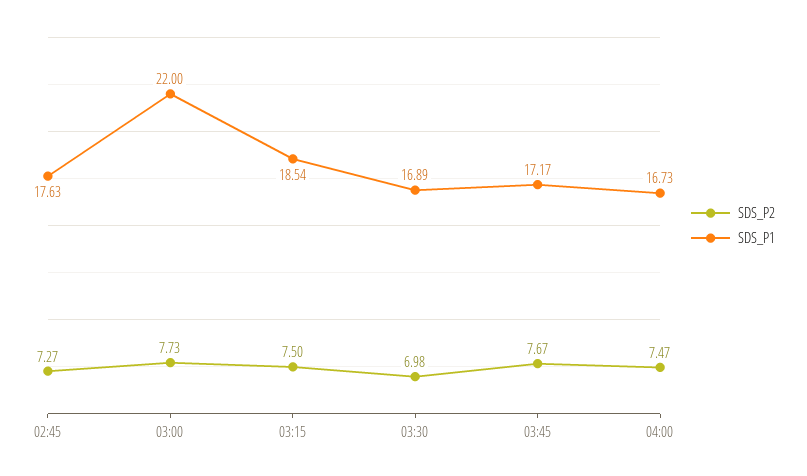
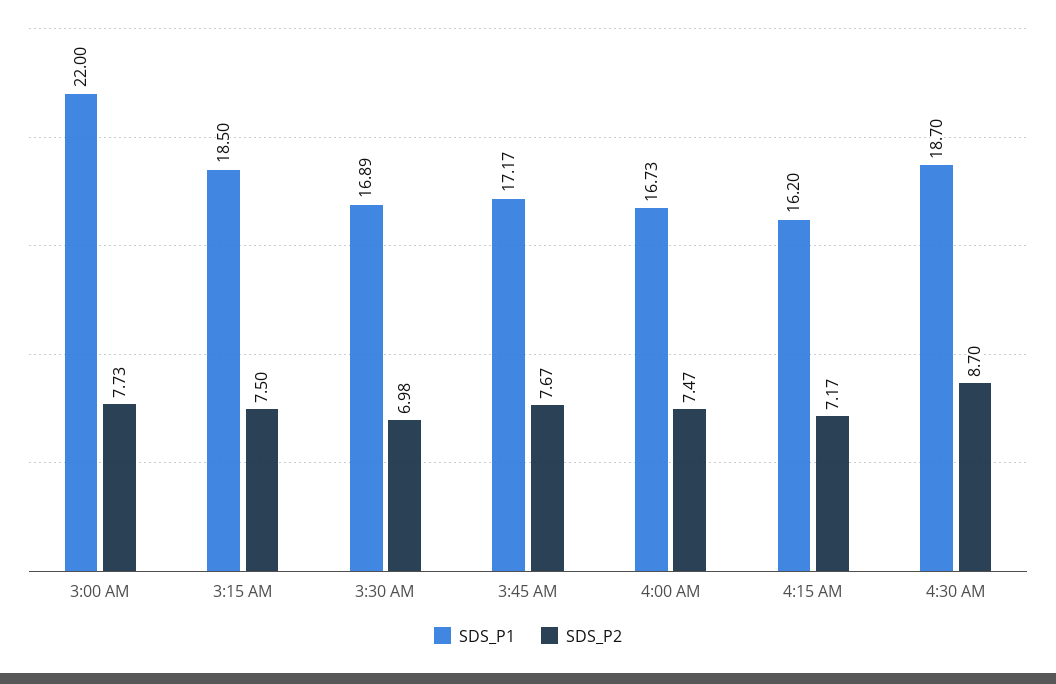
SDS_P2, 02:45: 7.27 -> none
SDS_P1, 02:45: 17.63 -> none
SDS_P1, 03:15: 18.54 -> 18.5
SDS_P1, 4:15 AM: none -> 16.2
SDS_P2, 4:15 AM: none -> 7.17
SDS_P1, 4:30 AM: none -> 18.7
SDS_P2, 4:30 AM: none -> 8.7

